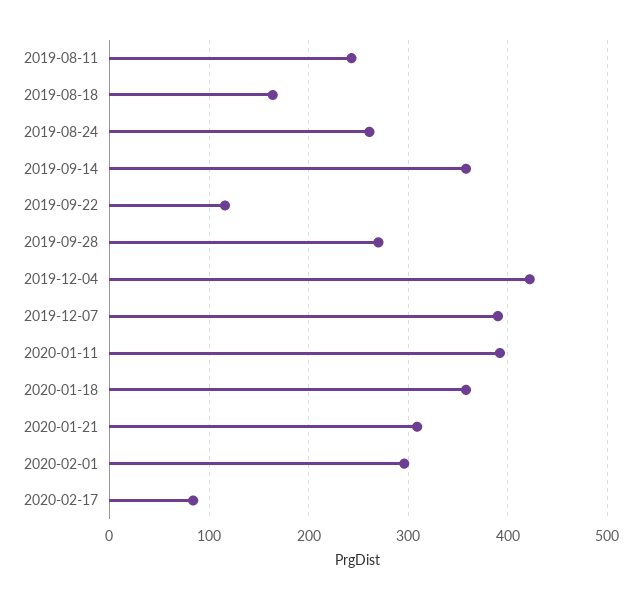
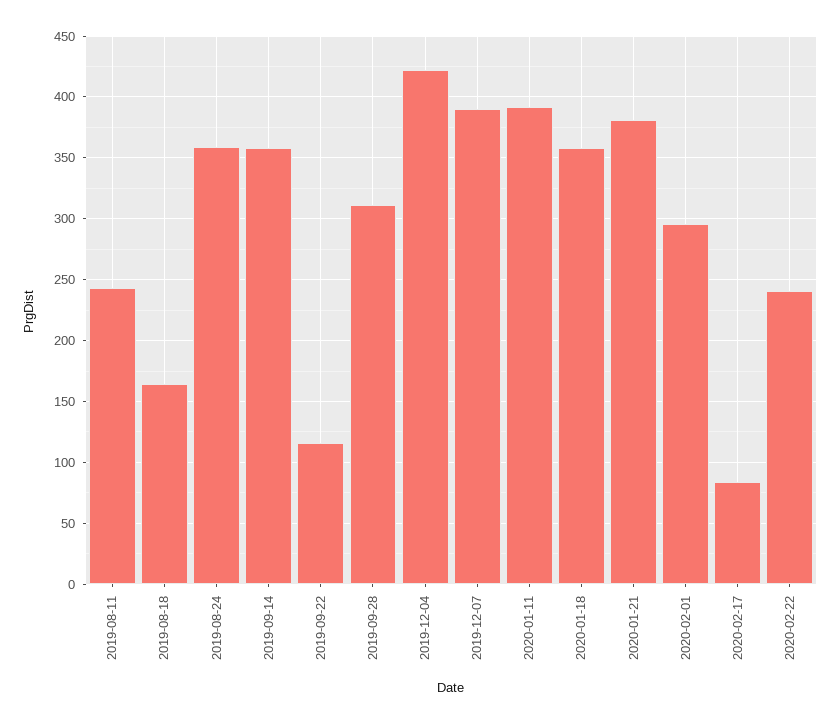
2019-08-24: 260 -> 360
2019-09-28: 270 -> 310
2020-01-21: 310 -> 380
2020-02-22: none -> 240

